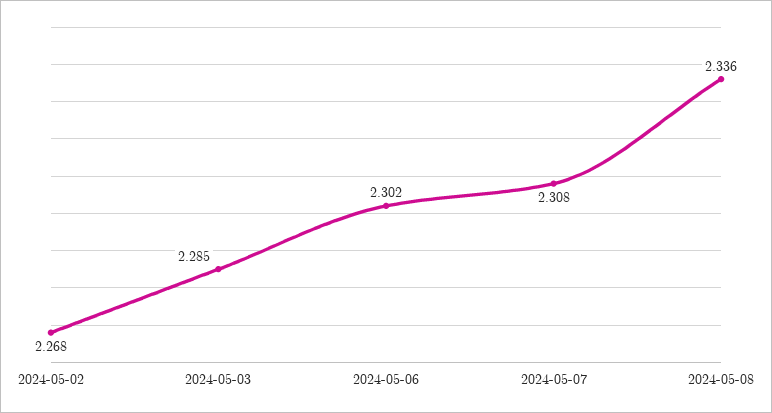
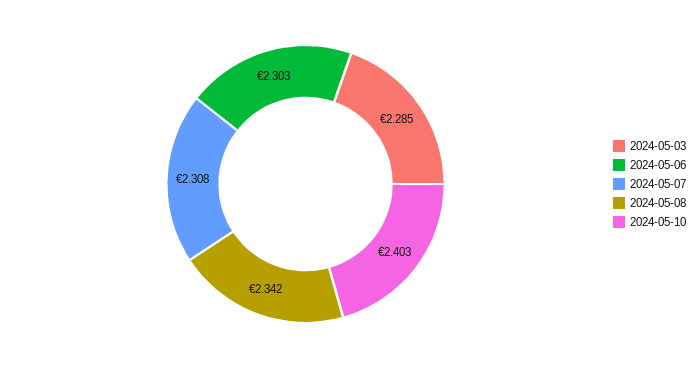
2024-05-02: 2.268 -> none
2024-05-06: 2.302 -> 2.303
2024-05-08: 2.336 -> 2.342
2024-05-10: none -> 2.403

